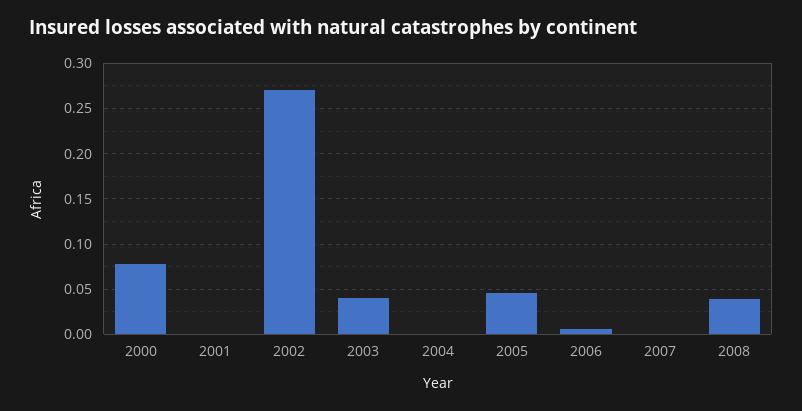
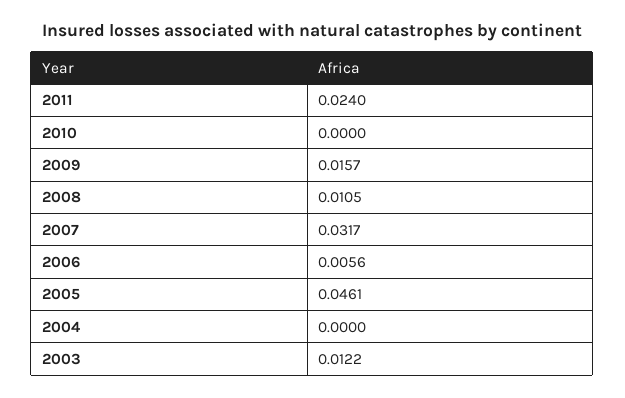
2000: 0.08 -> none
2001: 0 -> none
2002: 0.27 -> none
2003: 0.04 -> 0.0122
2007: 0 -> 0.0317
2008: 0.04 -> 0.0105
2011: none -> 0.024
2010: none -> 0
2009: none -> 0.0157

